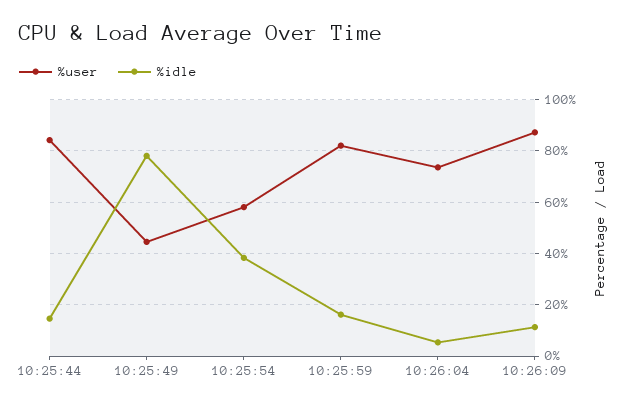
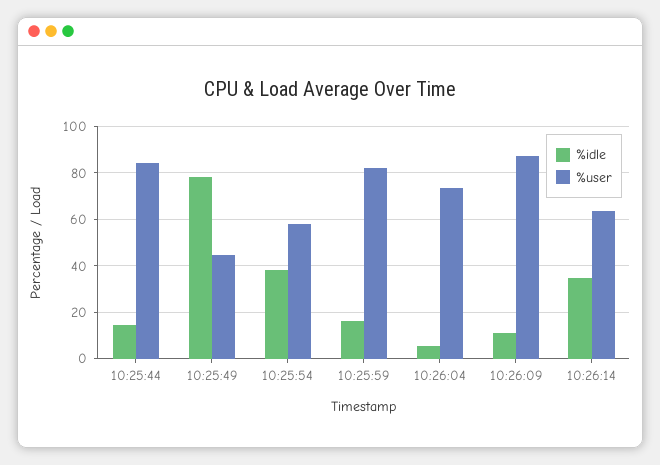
%idle, 10:26:14: none -> 35
%user, 10:26:14: none -> 65

